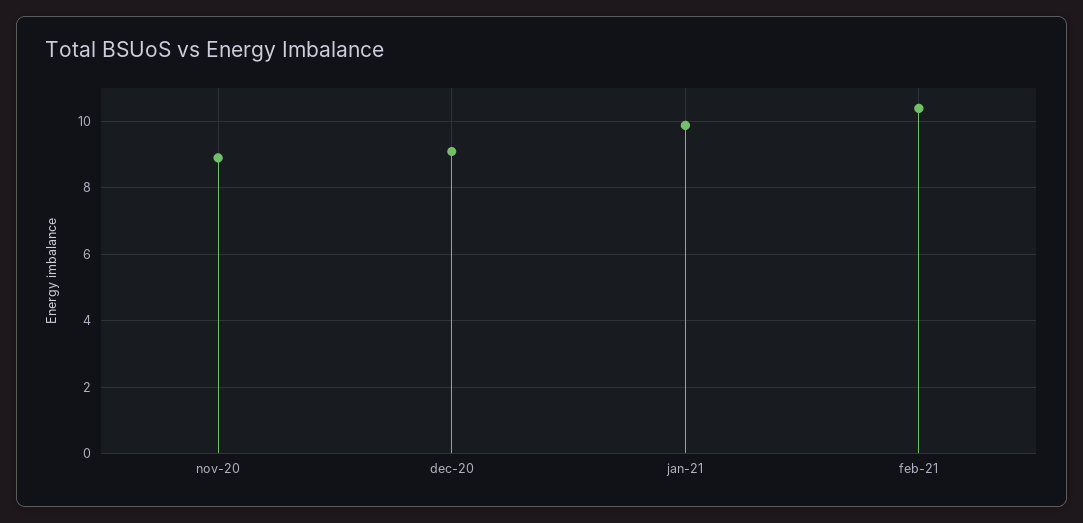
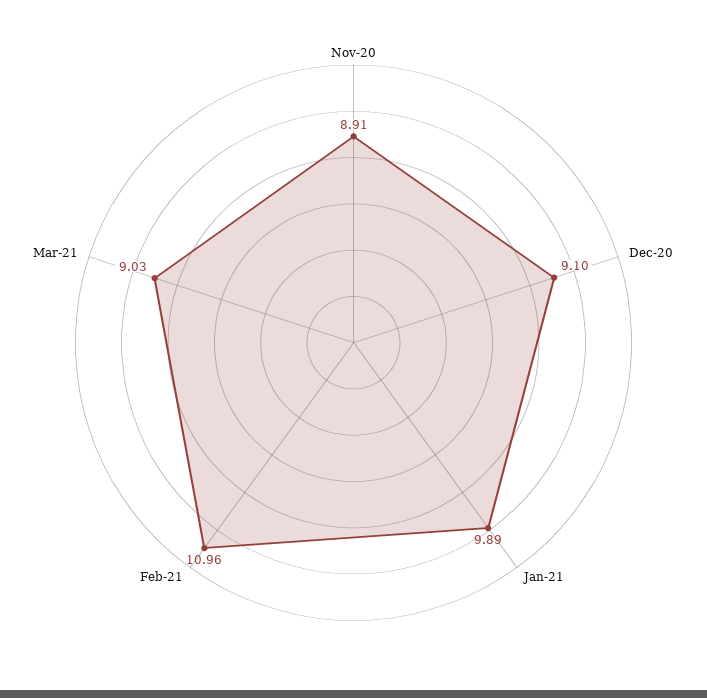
feb-21: 10.4 -> 10.96
Mar-21: none -> 9.03

